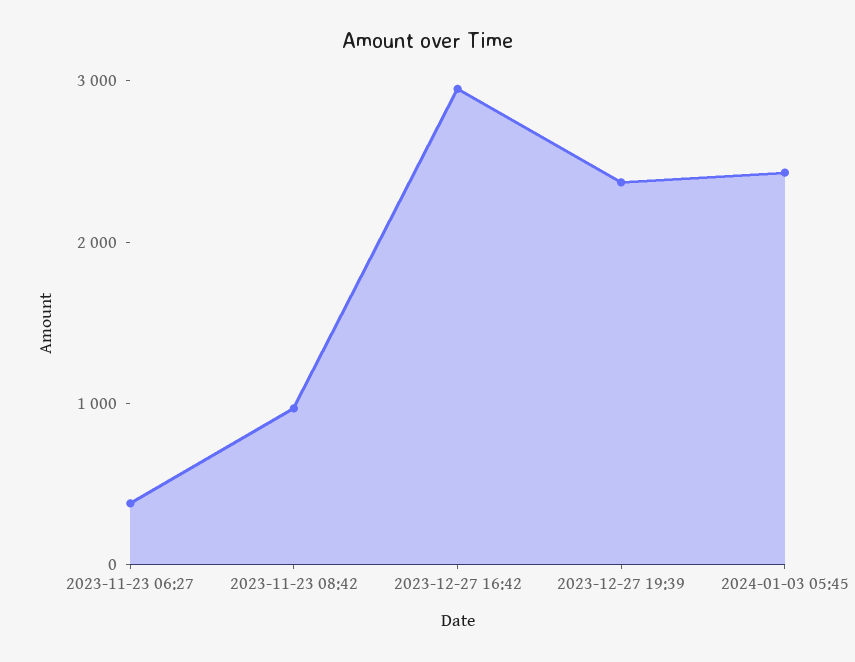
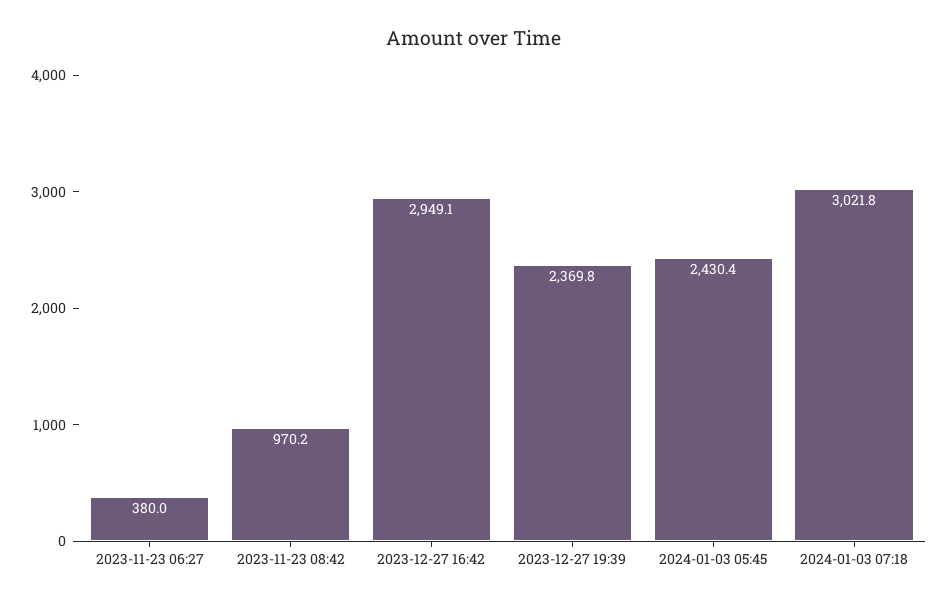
2024-01-03 07:18: none -> 3021.8

